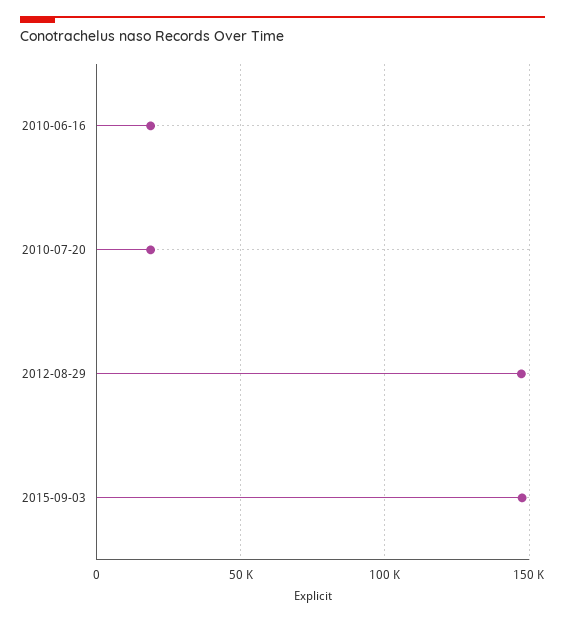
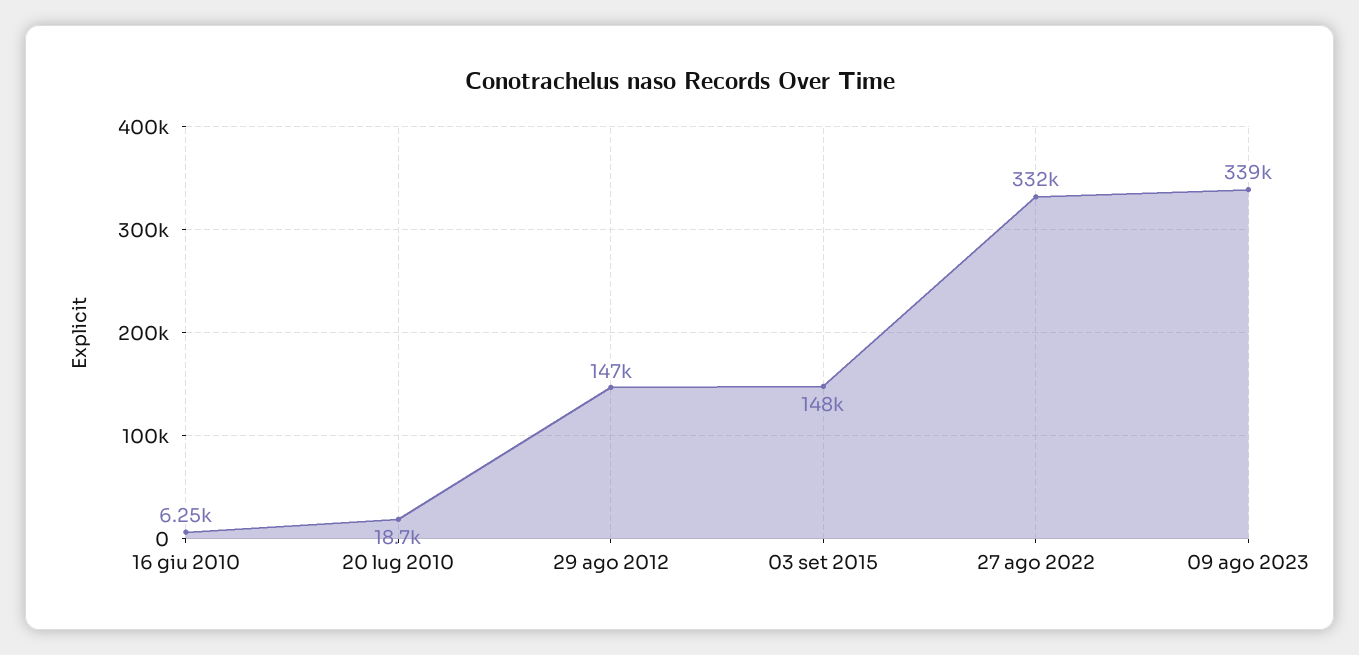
2010-06-16: 20000 -> 6250
27 ago 2022: none -> 332000
09 ago 2023: none -> 339000

